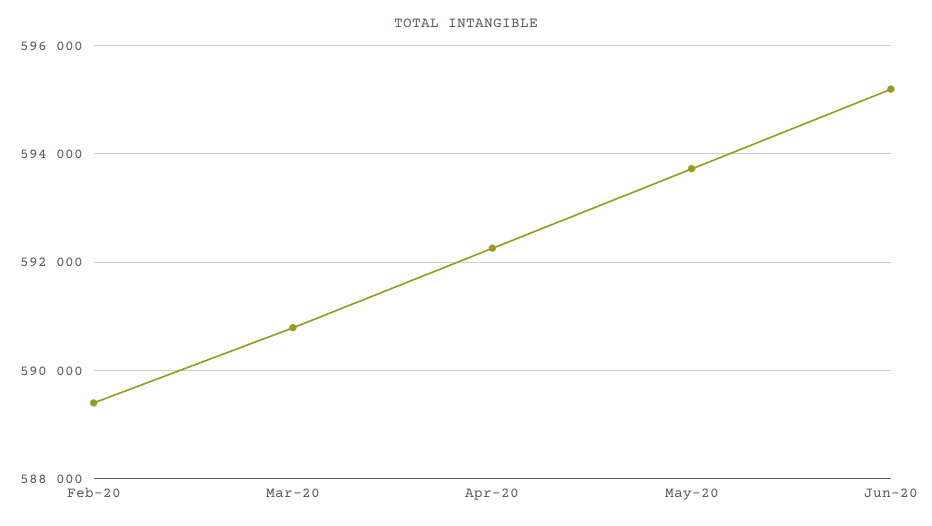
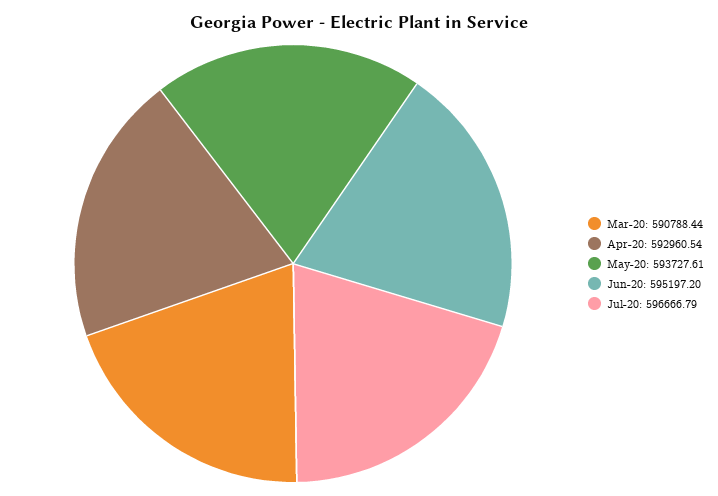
Feb-20: 589400 -> none
Apr-20: 592200 -> 592960.54
Jul-20: none -> 596666.79

